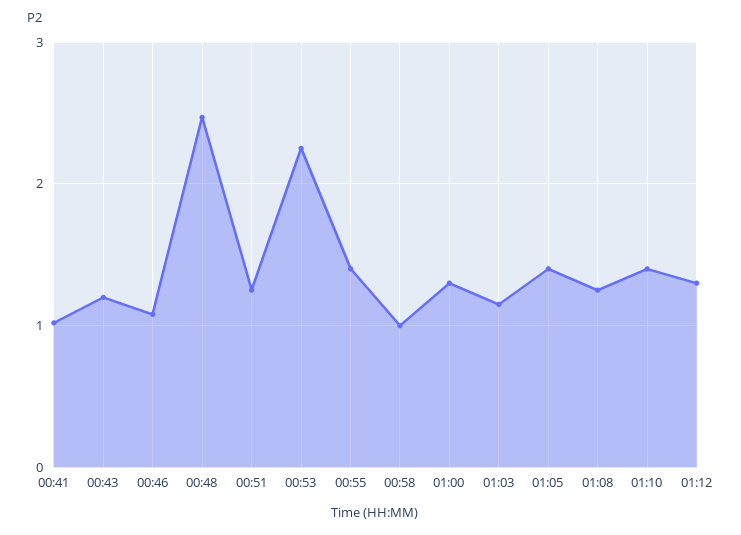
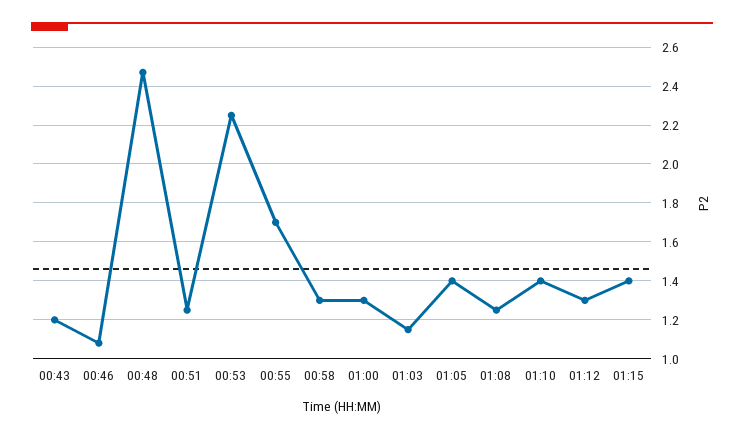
00:41: 1 -> none
00:55: 1.4 -> 1.7
00:58: 1 -> 1.3
01:15: none -> 1.4

